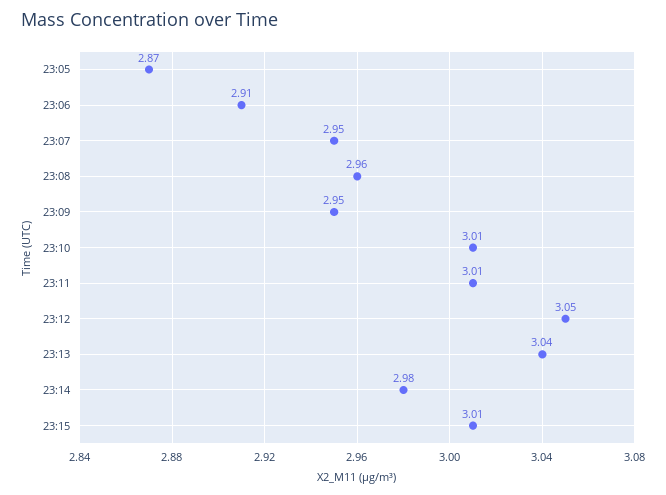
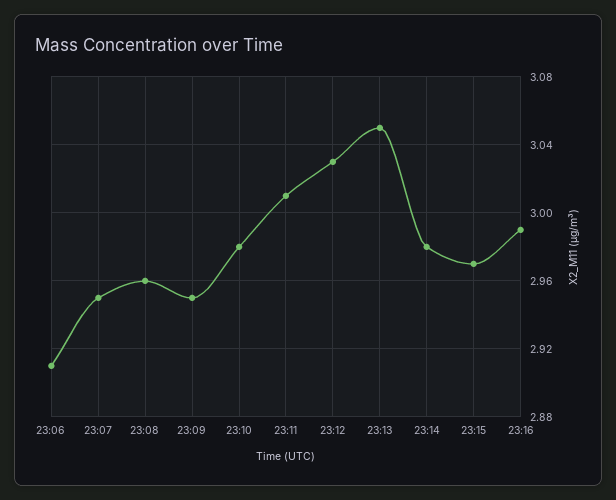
23:05: 2.87 -> none
23:10: 3.01 -> 2.98
23:12: 3.05 -> 3.03
23:13: 3.04 -> 3.05
23:15: 3.01 -> 2.97
23:16: none -> 2.99

